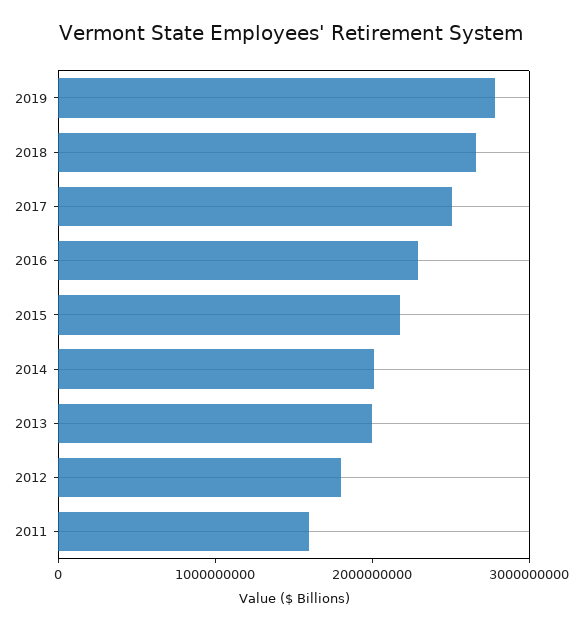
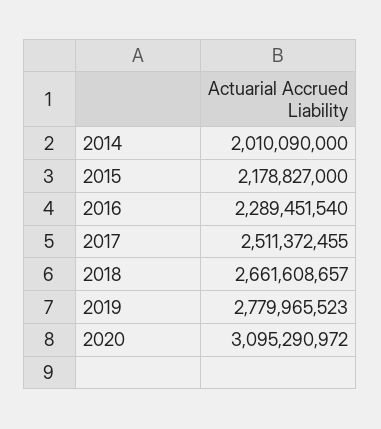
2013: 2000000000 -> none
2012: 1800000000 -> none
2011: 1600000000 -> none
2020: none -> 3095290972

